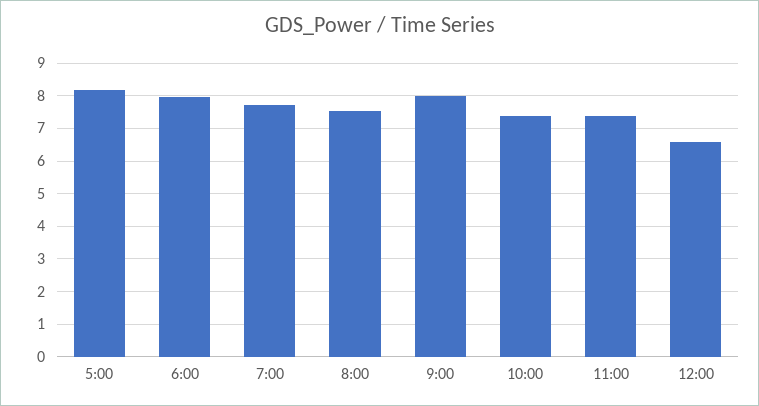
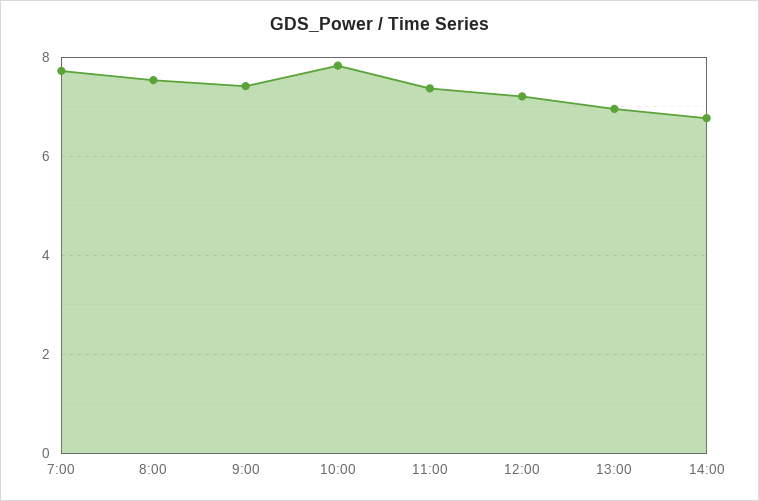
5:00: 8.2 -> none
6:00: 8 -> none
9:00: 8 -> 7.4
10:00: 7.4 -> 7.8
12:00: 6.6 -> 7.2
13:00: none -> 7
14:00: none -> 6.8

